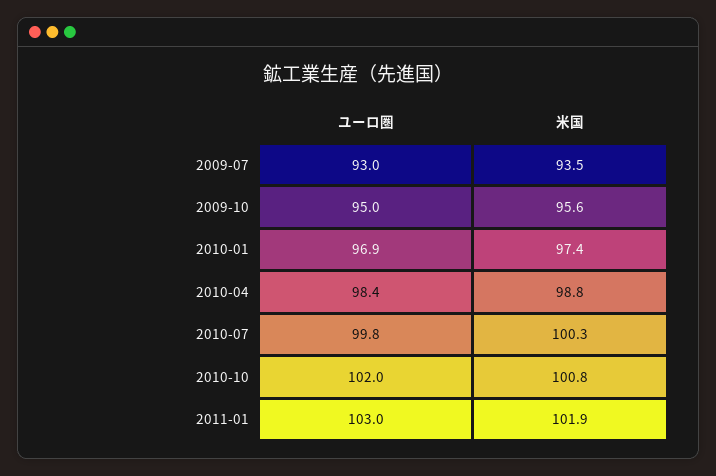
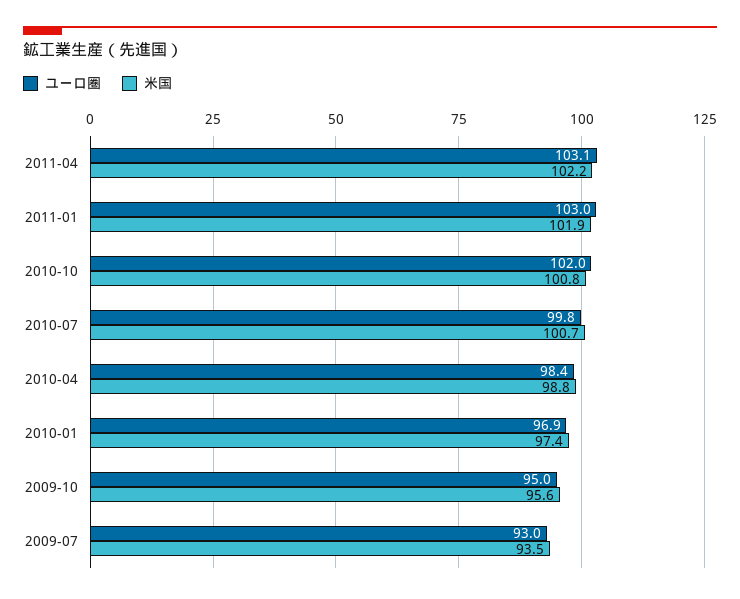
米国, 2010-07: 100.3 -> 100.7
ユーロ圏, 2011-04: none -> 103.1
米国, 2011-04: none -> 102.2

